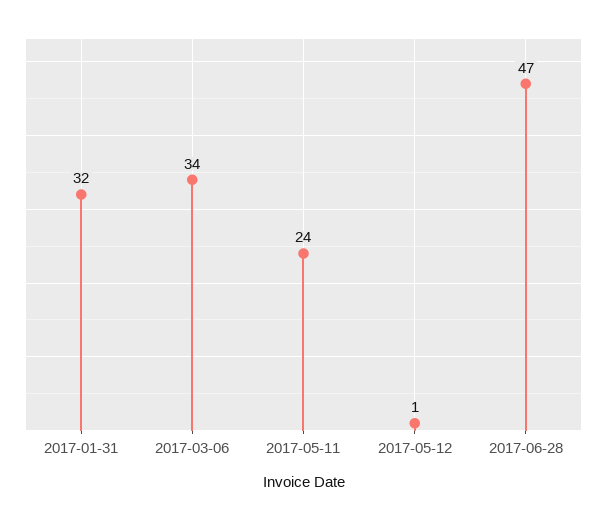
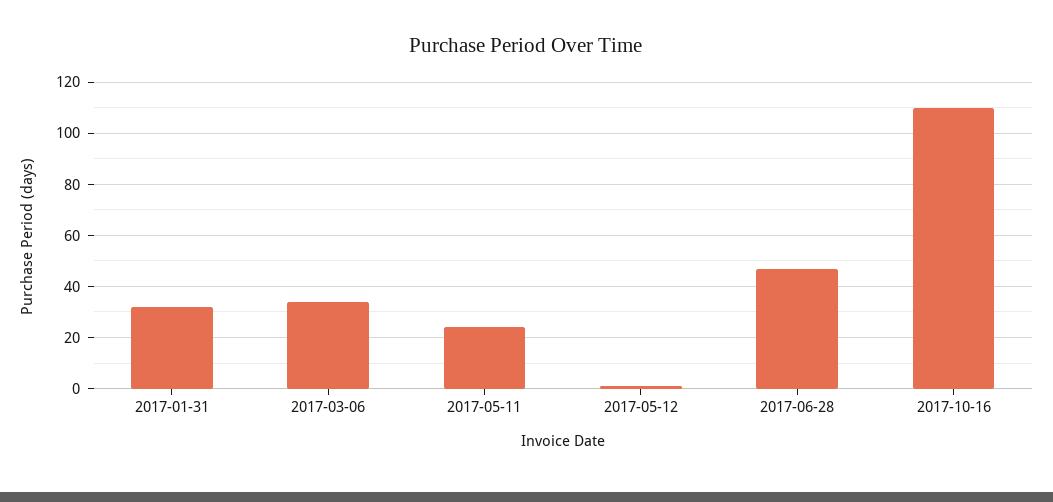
2017-10-16: none -> 110

